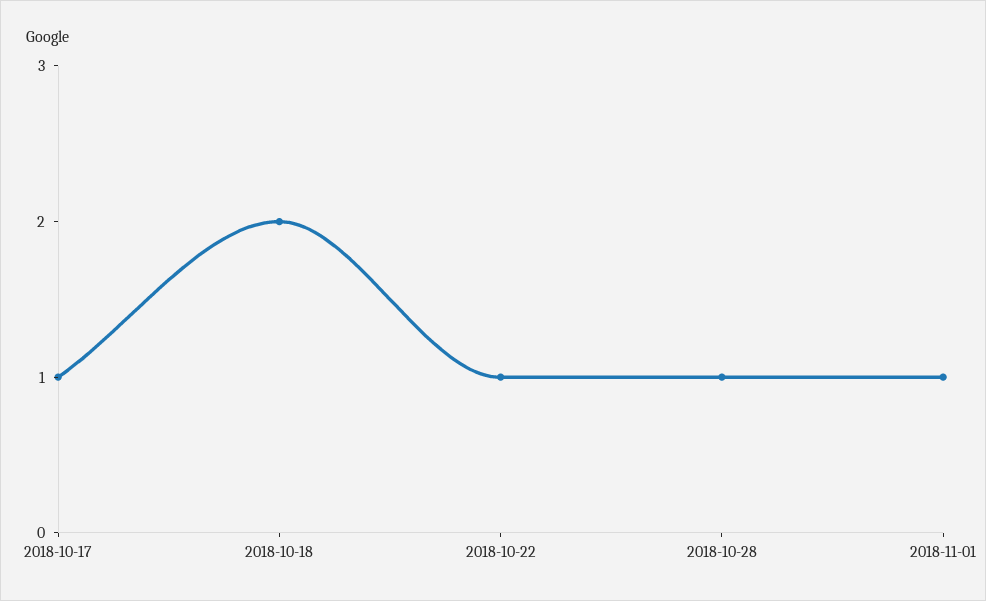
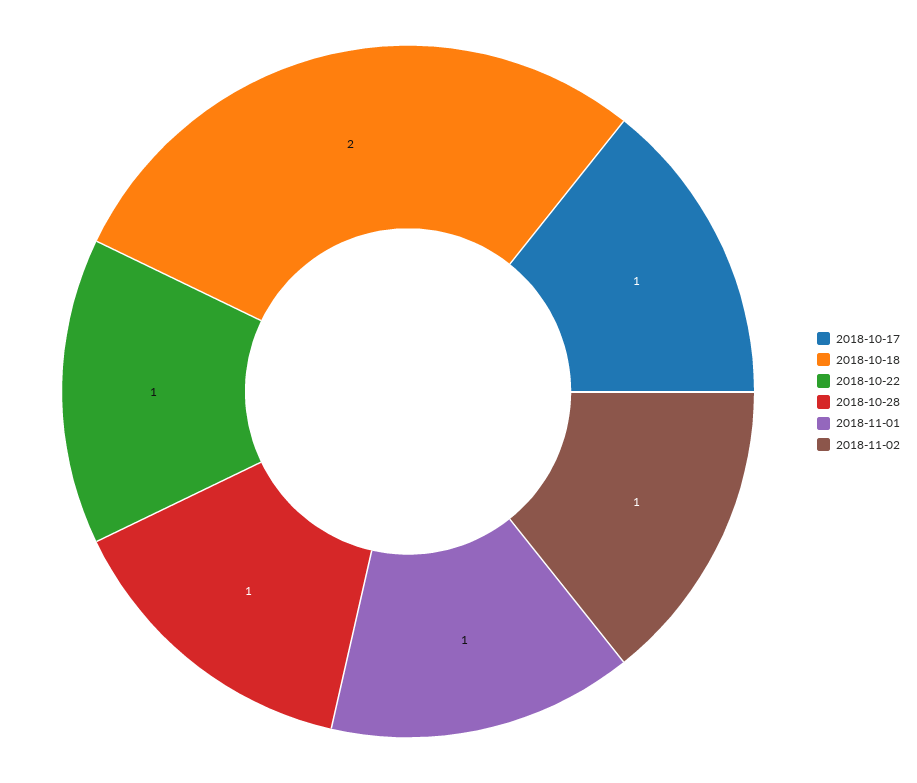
2018-11-02: none -> 1

